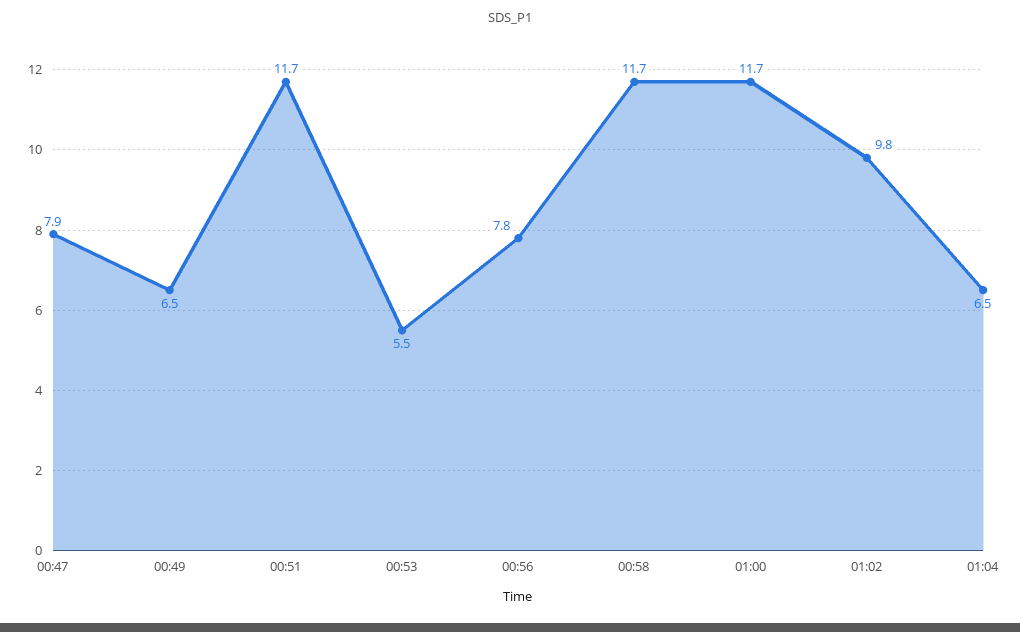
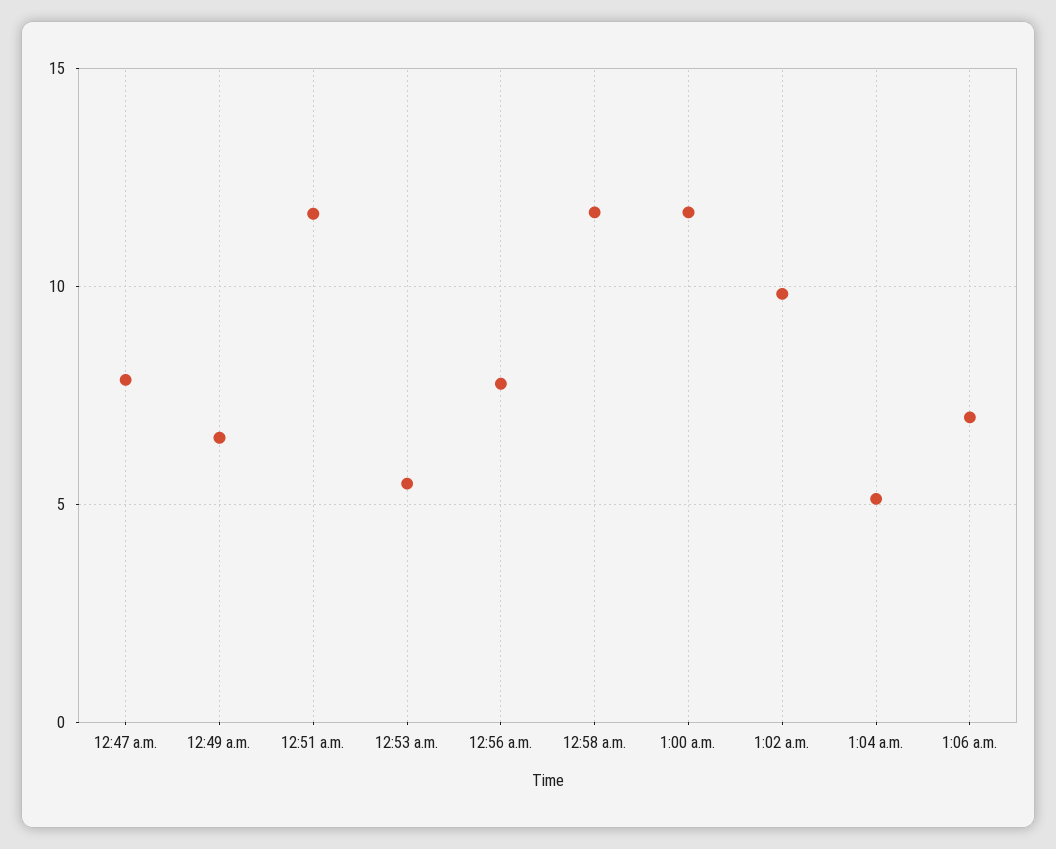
01:04: 6.5 -> 5
1:06 a.m.: none -> 7

